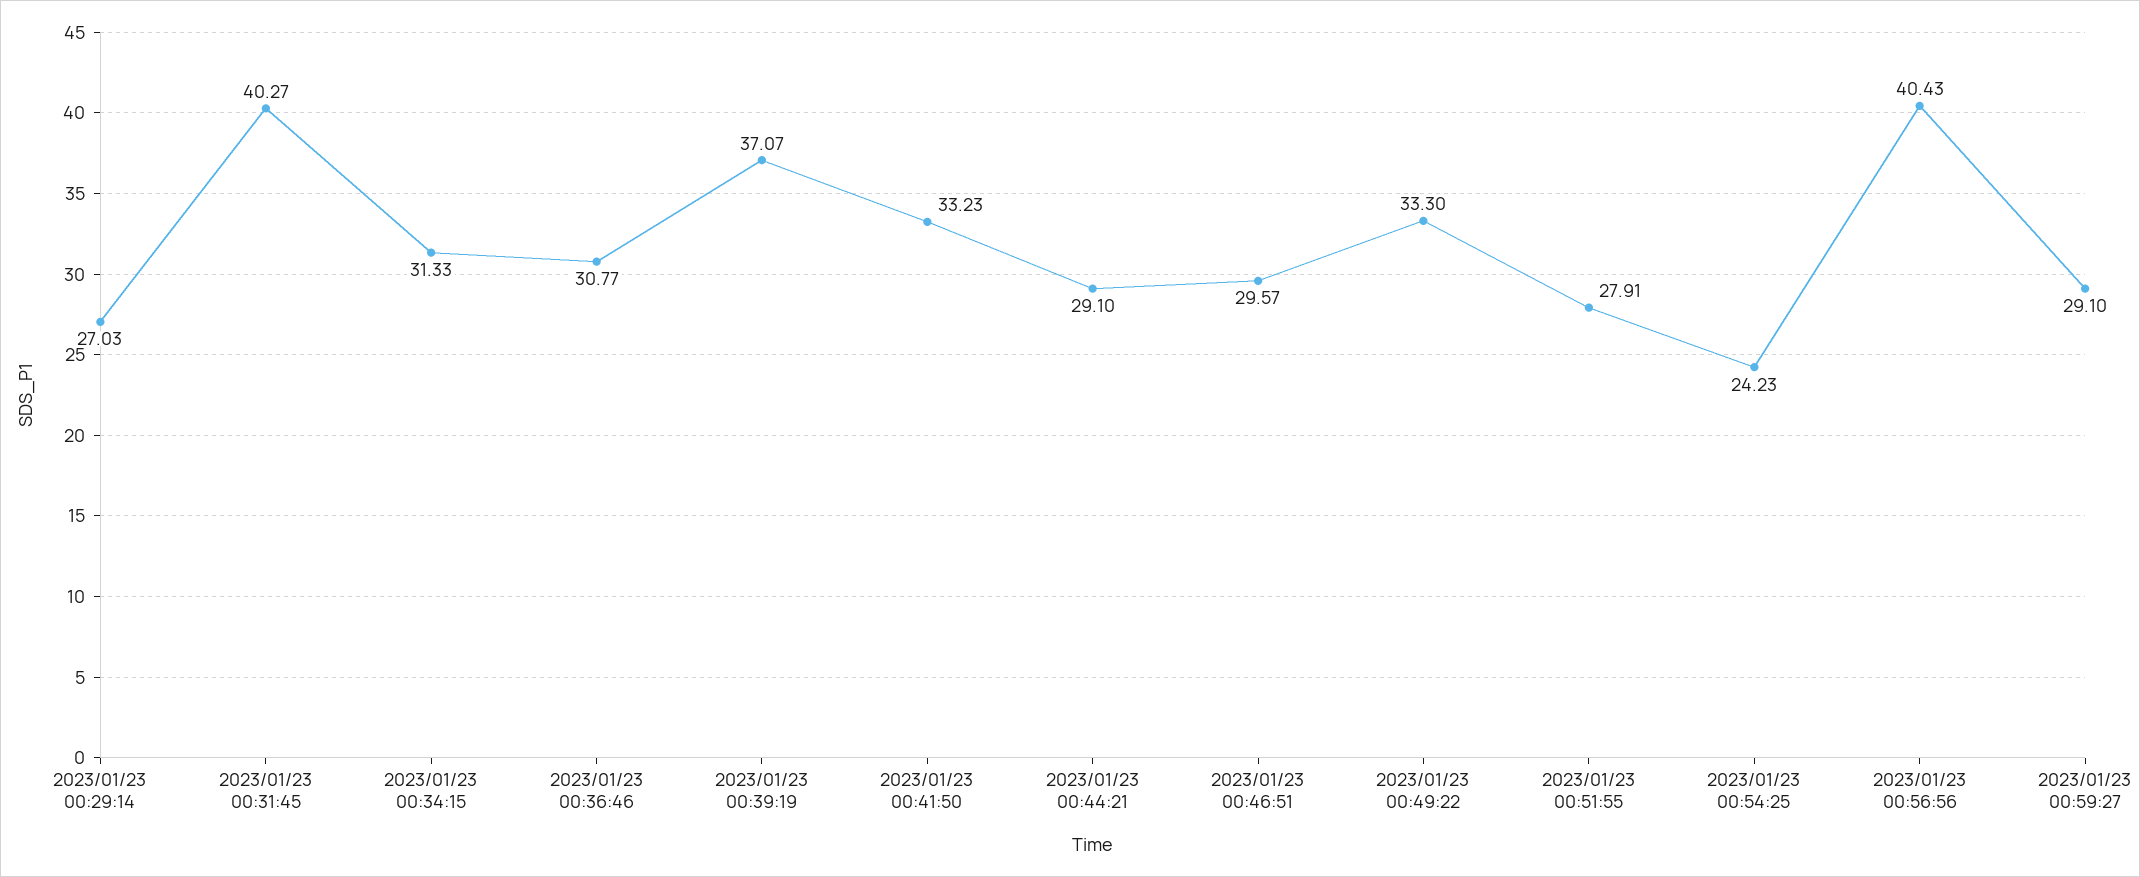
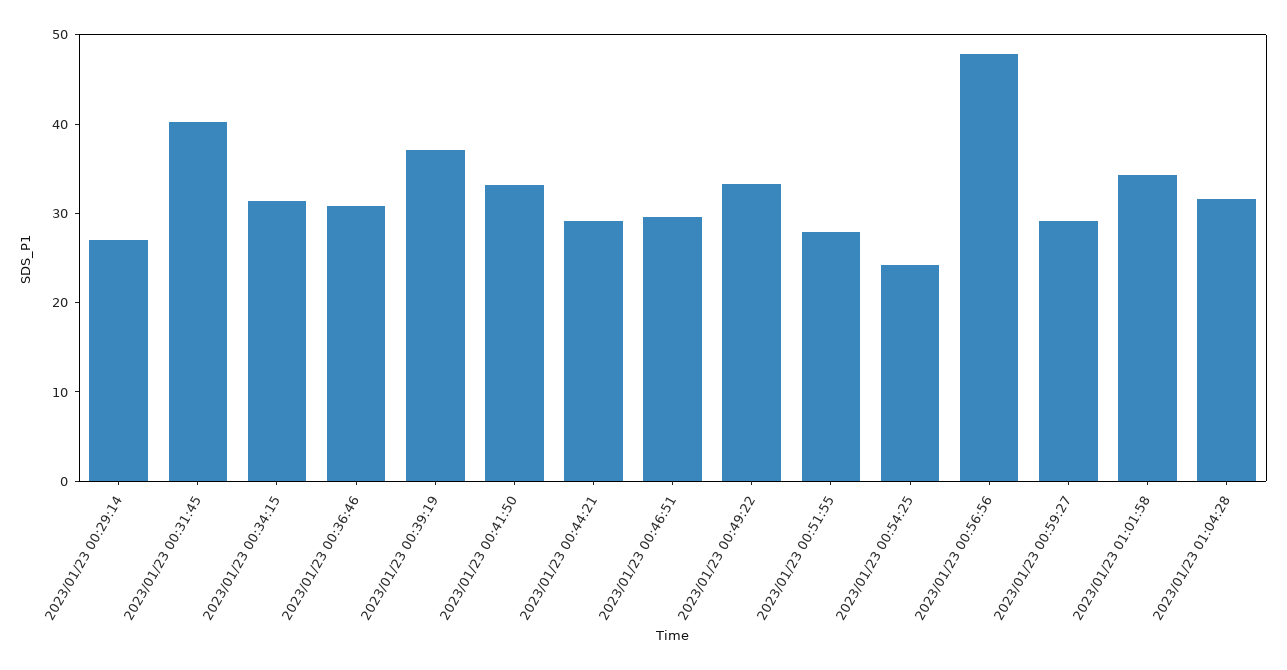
2023/01/23 00:56:56: 40.43 -> 48
2023/01/23 01:01:58: none -> 34
2023/01/23 01:04:28: none -> 32

